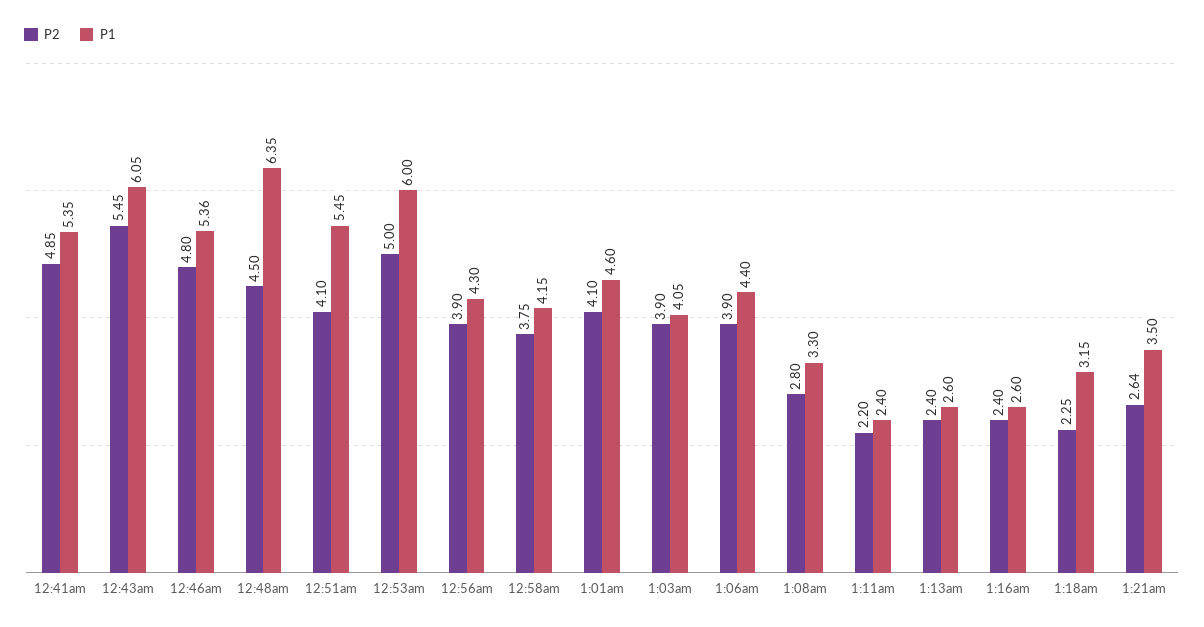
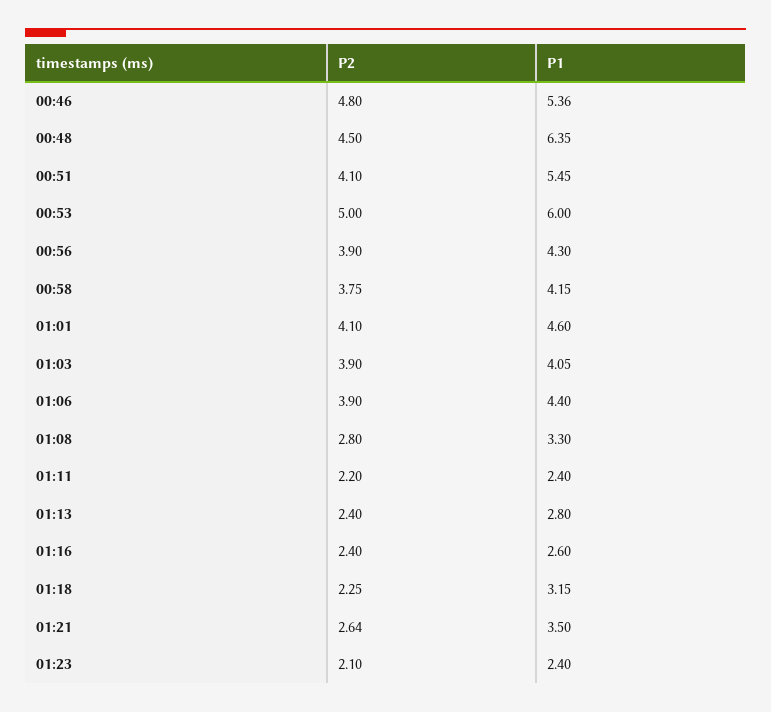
P2, 12:41am: 4.85 -> none
P1, 12:41am: 5.35 -> none
P2, 12:43am: 5.45 -> none
P1, 12:43am: 6.05 -> none
P1, 1:13am: 2.6 -> 2.8
P2, 01:23: none -> 2.1
P1, 01:23: none -> 2.4

